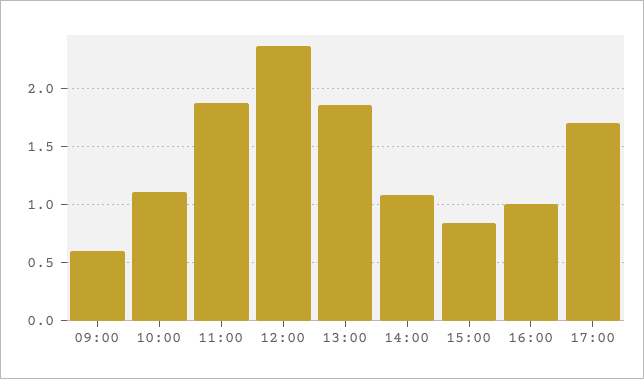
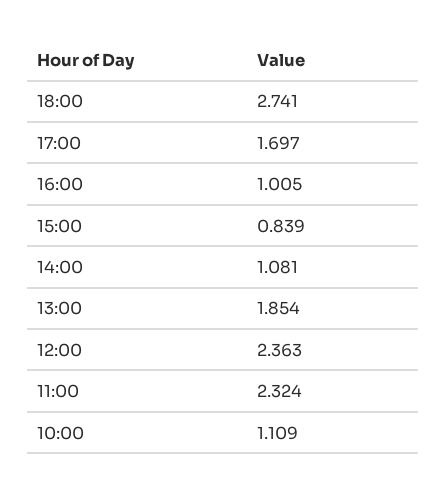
09:00: 0.6 -> none
11:00: 1.9 -> 2.324
18:00: none -> 2.741

